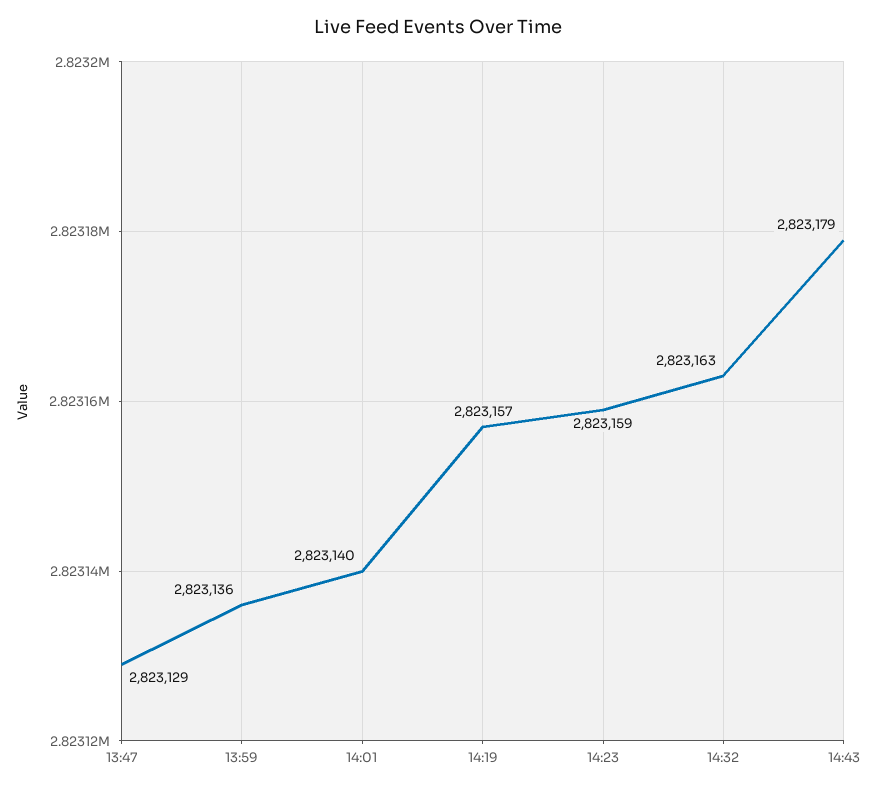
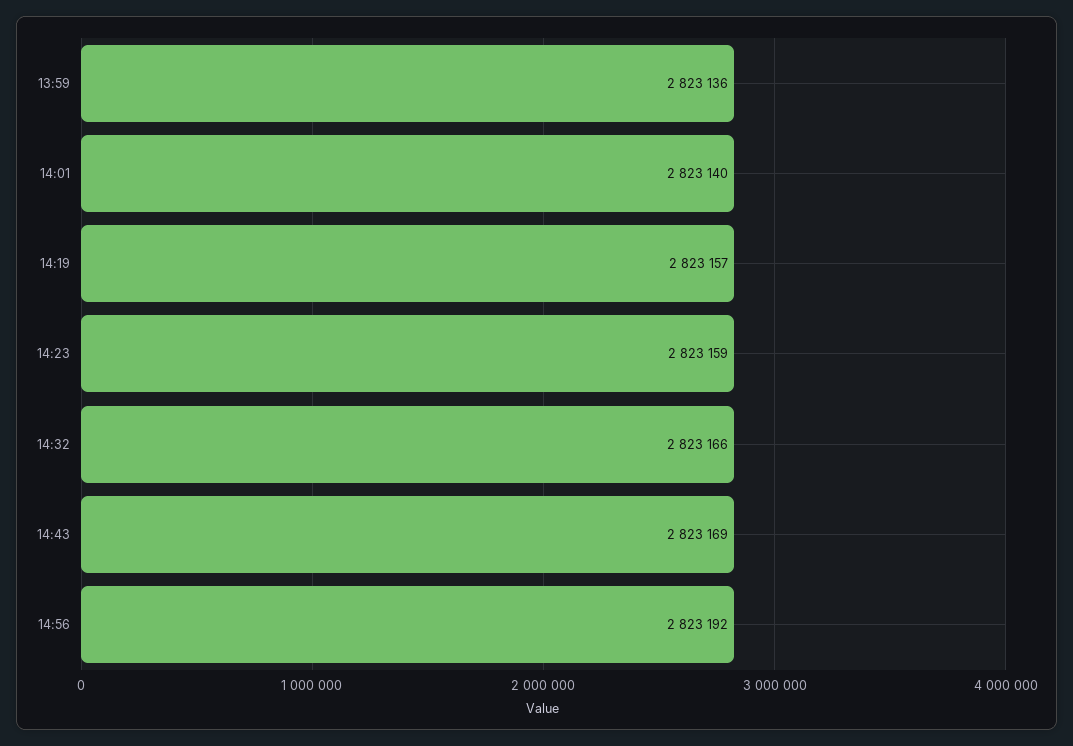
13:47: 2823129 -> none
14:32: 2823163 -> 2823166
14:43: 2823179 -> 2823169
14:56: none -> 2823192

